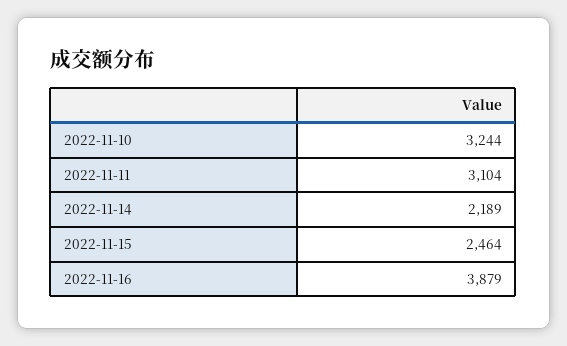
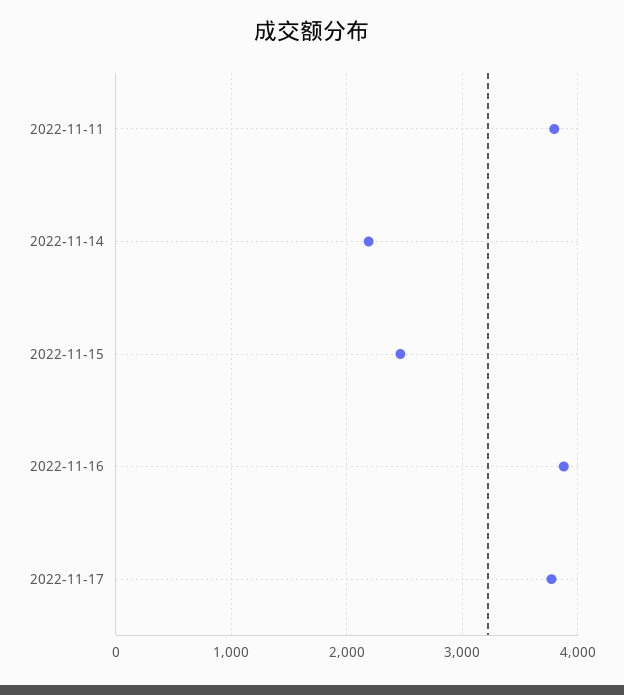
2022-11-10: 3244 -> none
2022-11-11: 3104 -> 3800
2022-11-17: none -> 3800

